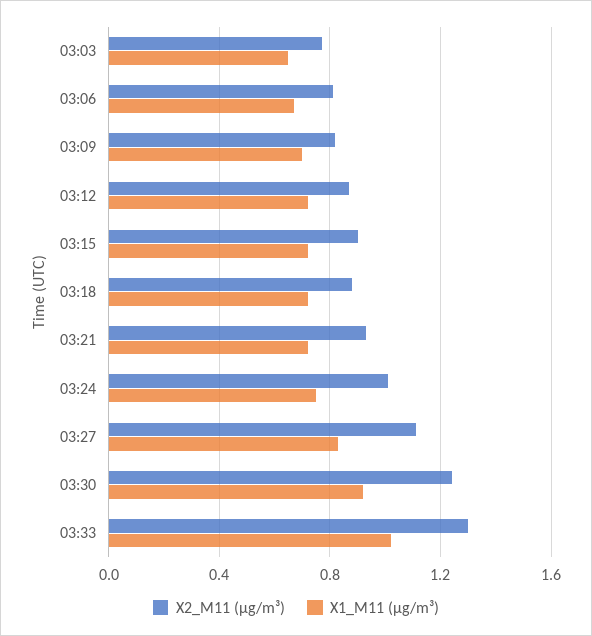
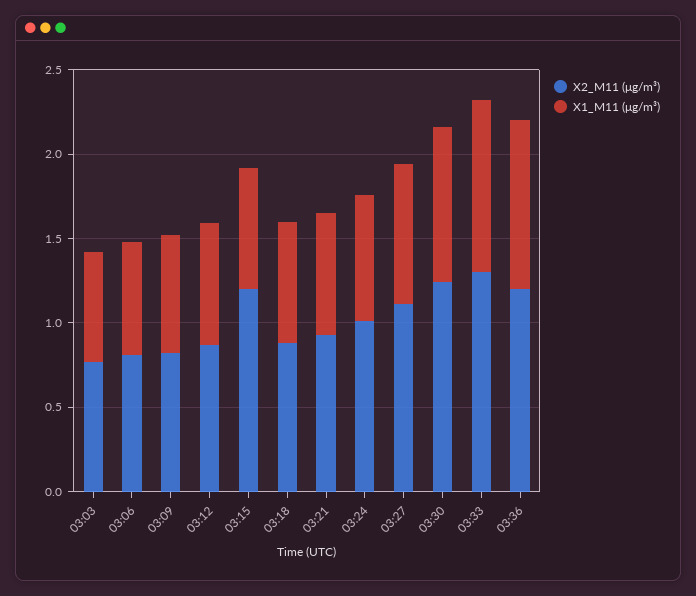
X2_M11 (μg/m³), 03:15: 0.9 -> 1.2
X2_M11 (μg/m³), 03:36: none -> 1.2
X1_M11 (μg/m³), 03:36: none -> 1

